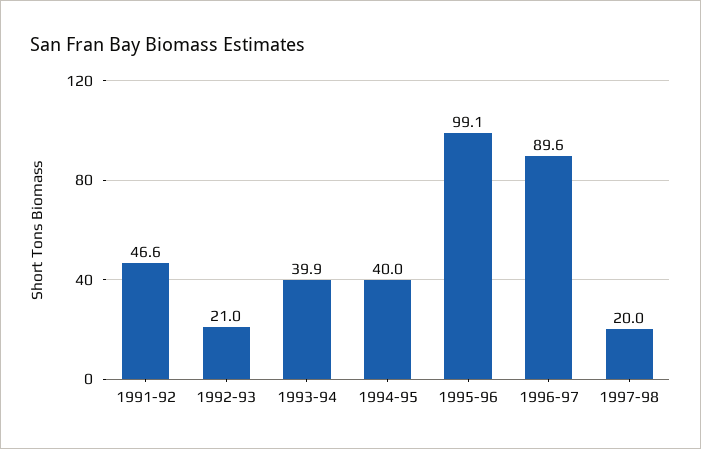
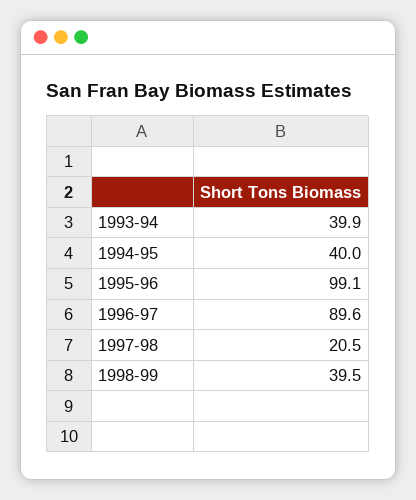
1991-92: 46.6 -> none
1992-93: 21 -> none
1997-98: 20 -> 20.5
1998-99: none -> 39.5

